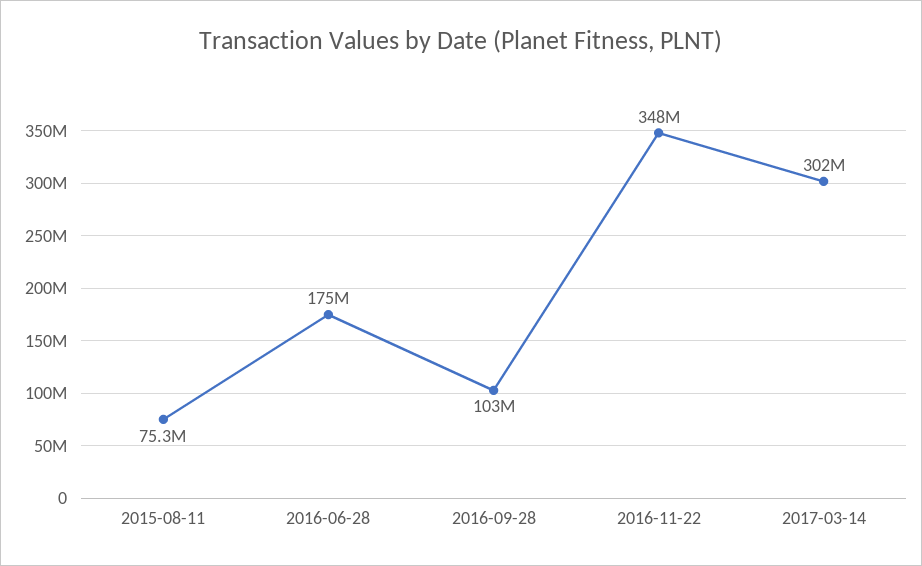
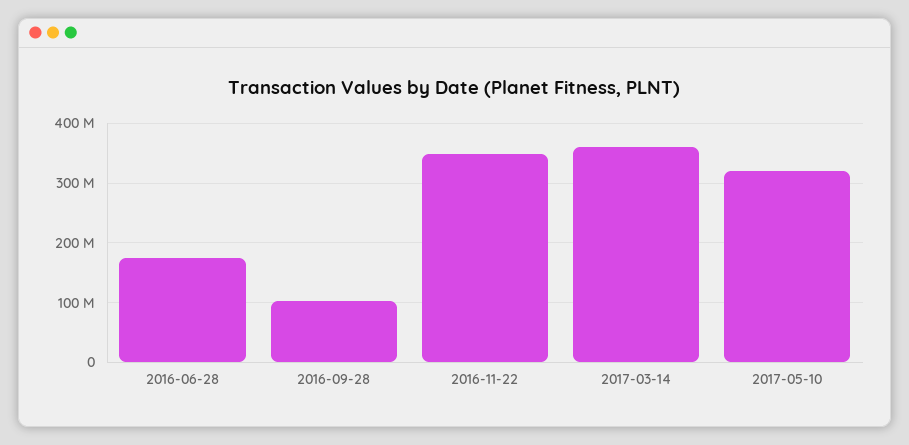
2015-08-11: 75300000 -> none
2017-03-14: 302000000 -> 360000000
2017-05-10: none -> 320000000

